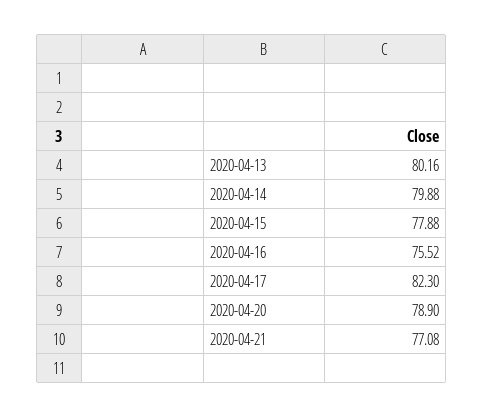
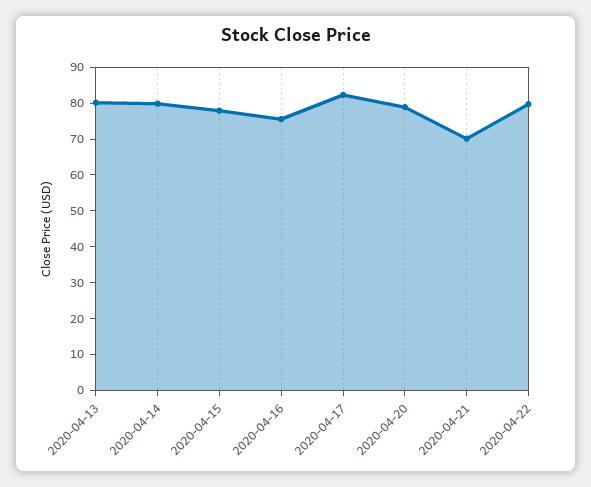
2020-04-21: 77.08 -> 70
2020-04-22: none -> 80

